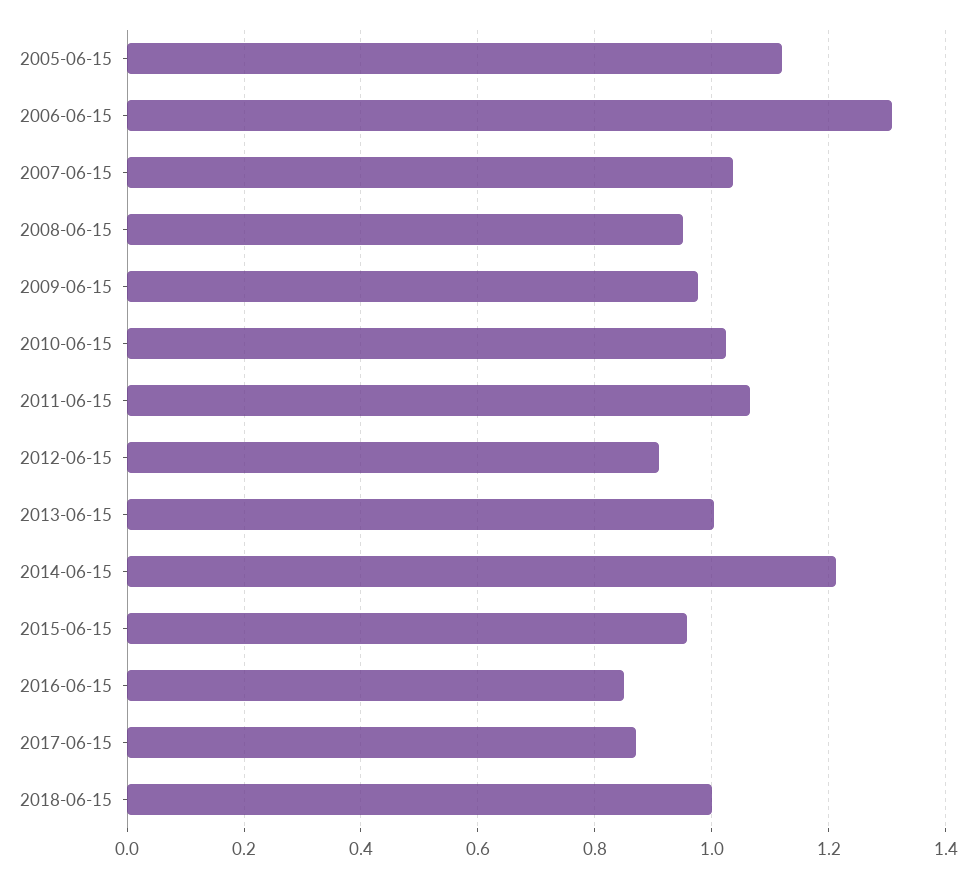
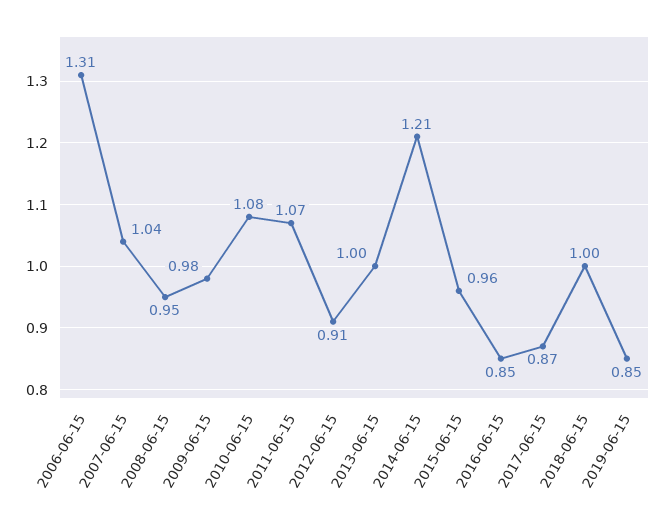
2005-06-15: 1.12 -> none
2010-06-15: 1.02 -> 1.08
2019-06-15: none -> 0.85

